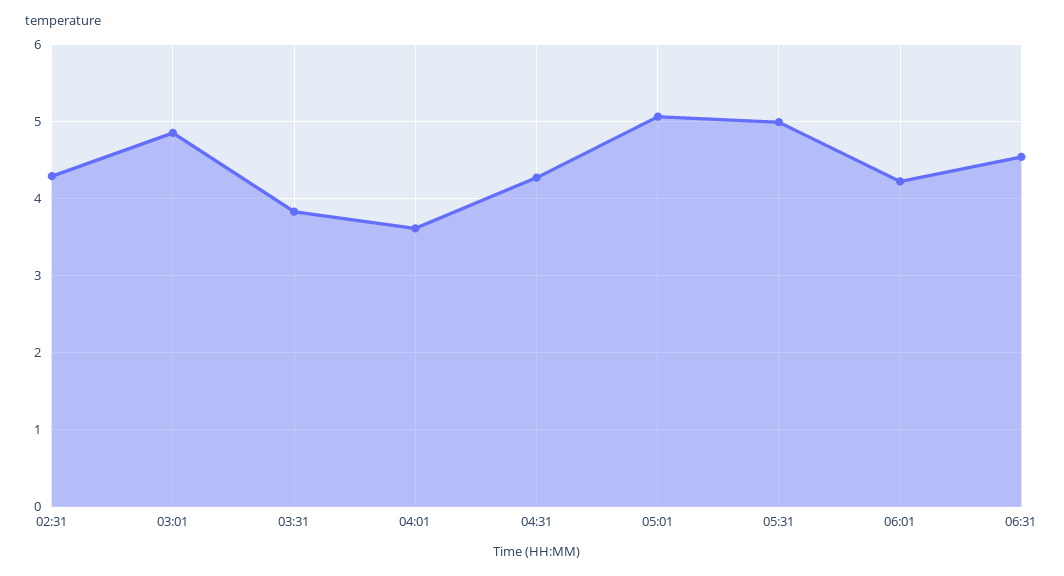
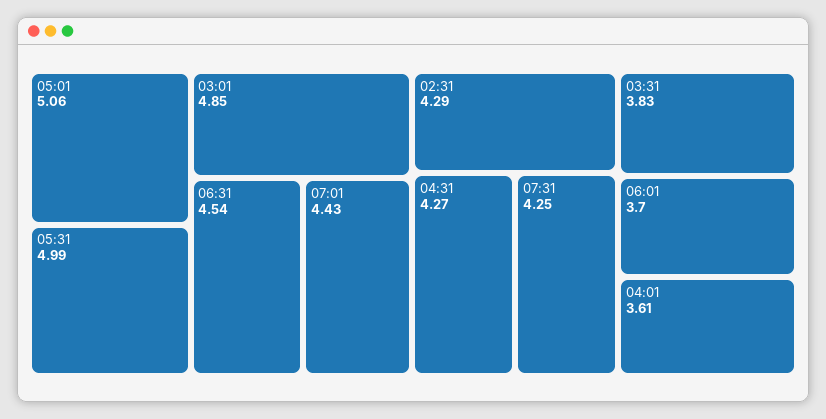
06:01: 4.2 -> 3.7
07:01: none -> 4.43
07:31: none -> 4.25

